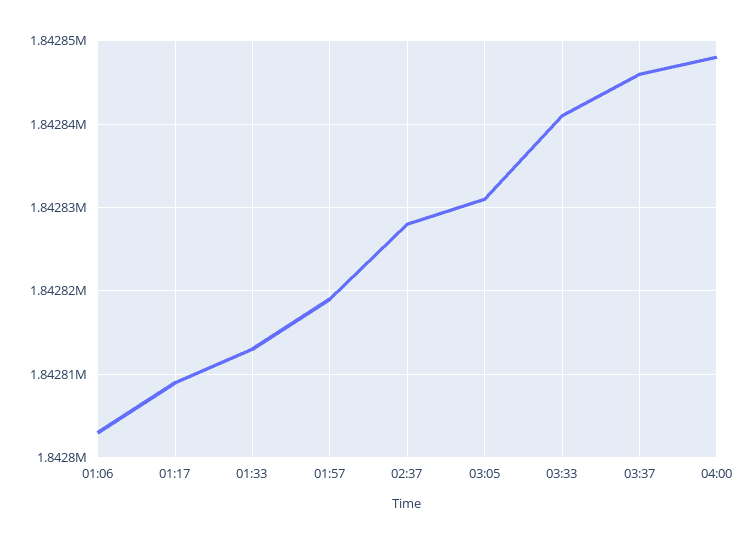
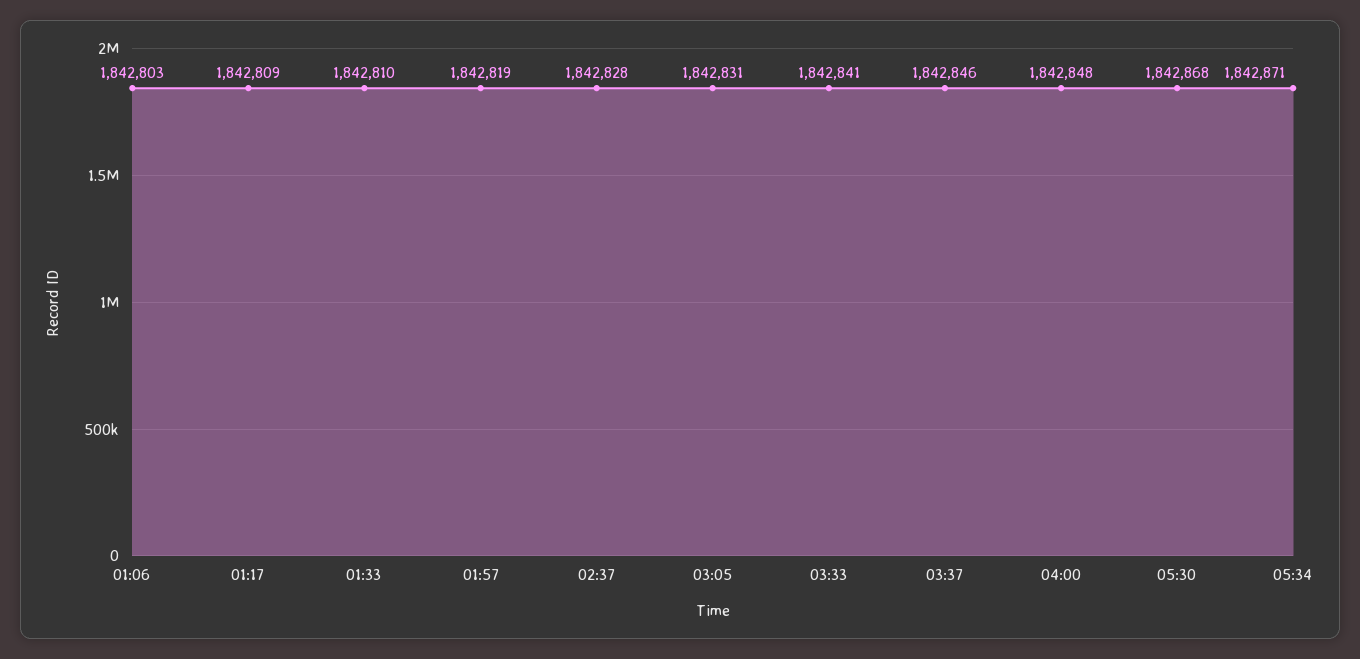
01:33: 1842813 -> 1842810
05:30: none -> 1842868
05:34: none -> 1842871

